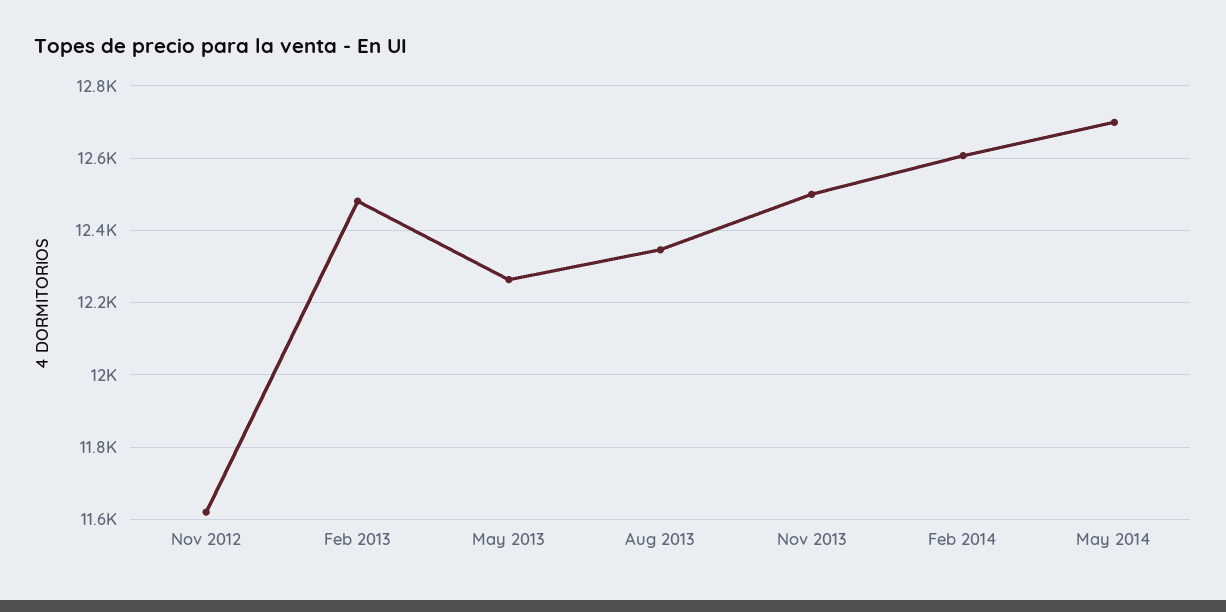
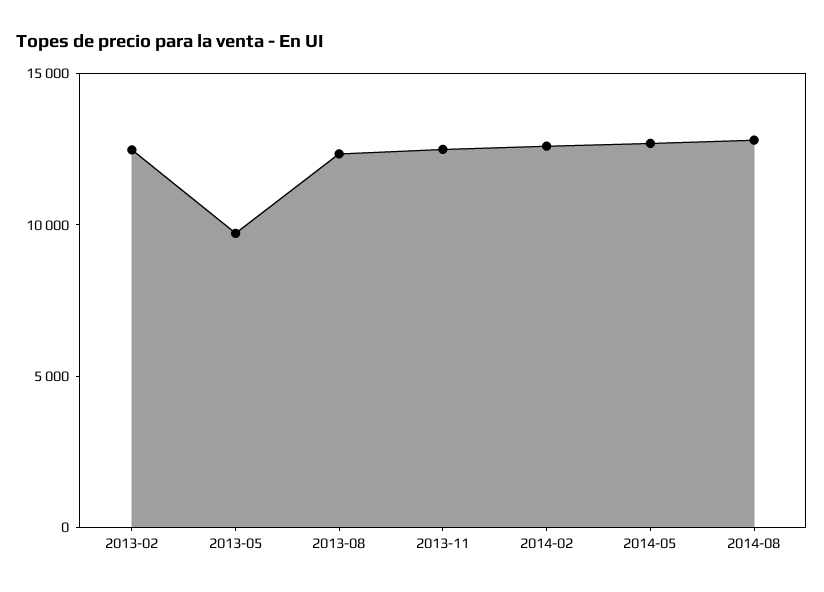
Nov 2012: 11620 -> none
May 2013: 12260 -> 10000
2014-08: none -> 13000

